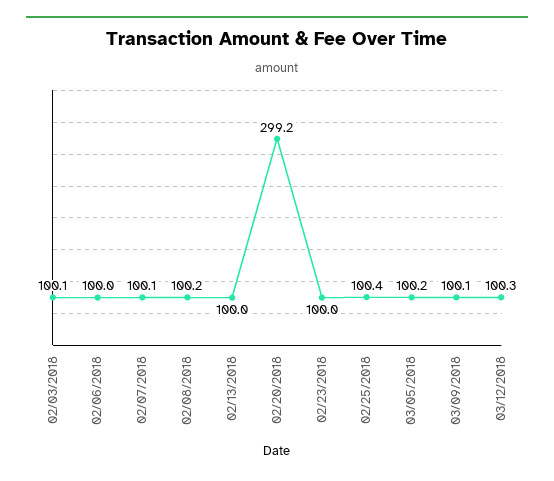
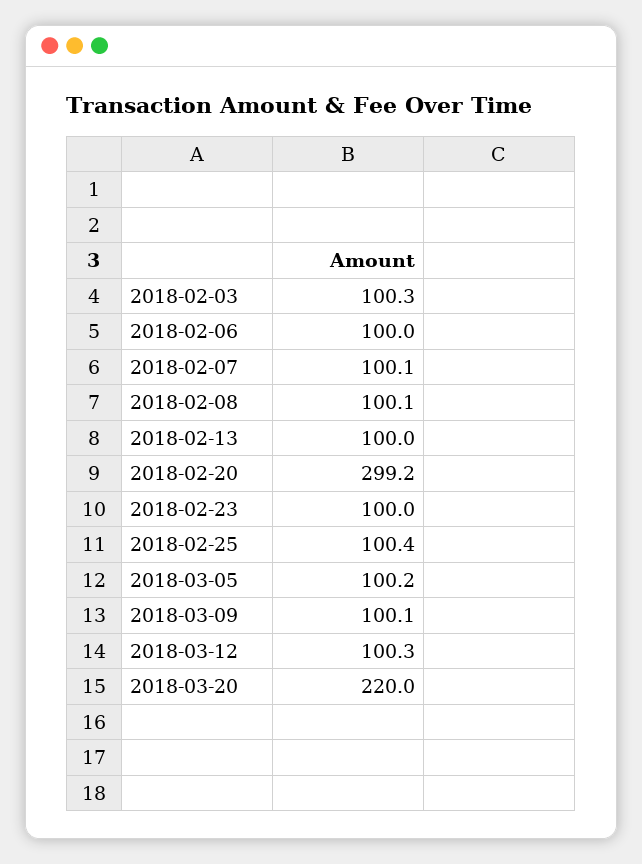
02/03/2018: 100.1 -> 100.3
02/08/2018: 100.2 -> 100.1
2018-03-20: none -> 220

